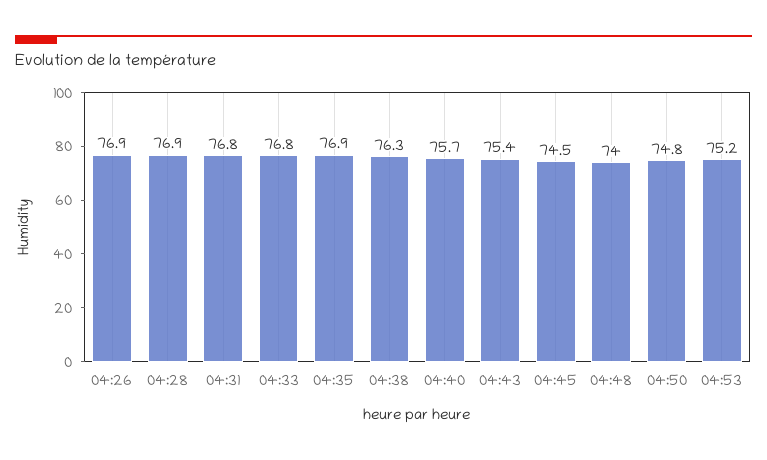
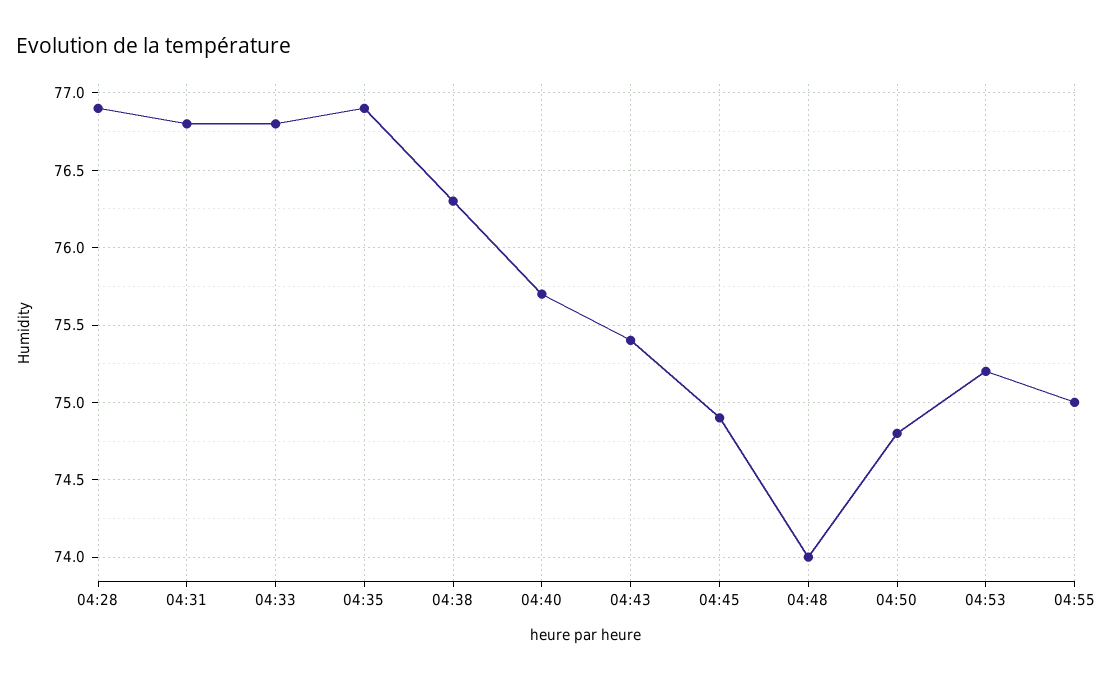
04:26: 76.9 -> none
04:45: 74.5 -> 74.9
04:55: none -> 75

